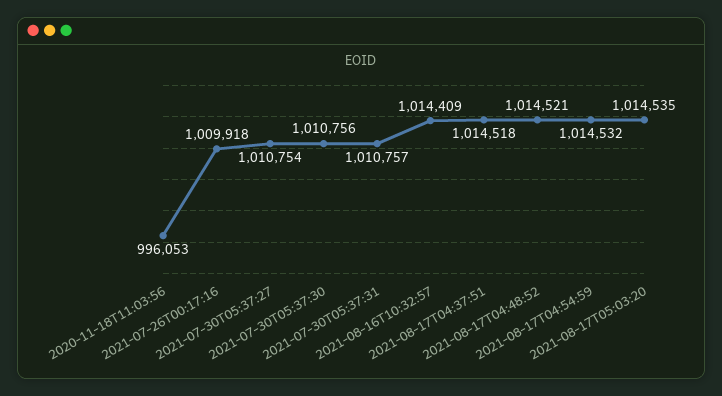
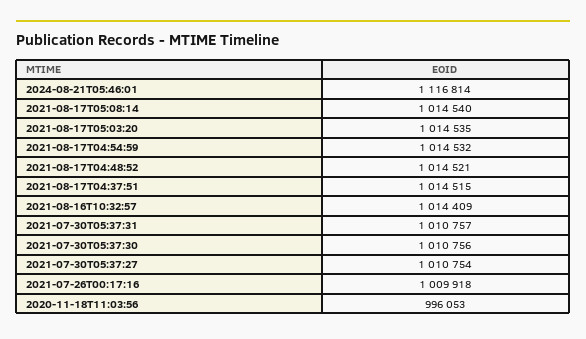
2021-08-17T04:37:51: 1014518 -> 1014515
2024-08-21T05:46:01: none -> 1116814
2021-08-17T05:08:14: none -> 1014540

